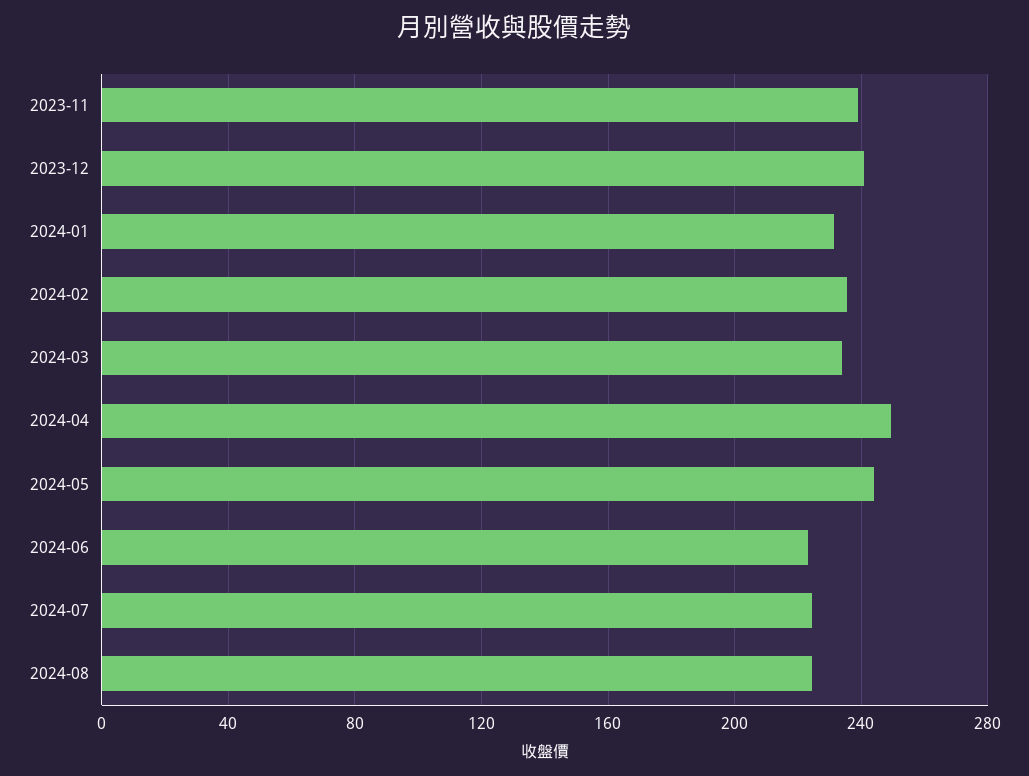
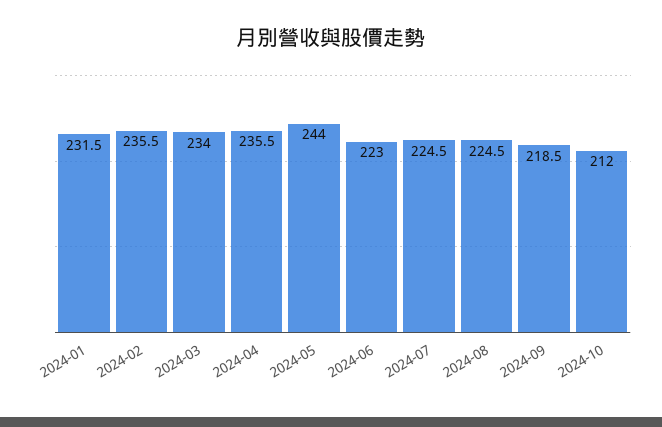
2023-11: 240 -> none
2023-12: 240 -> none
2024-04: 250 -> 235.5
2024-09: none -> 218.5
2024-10: none -> 212

